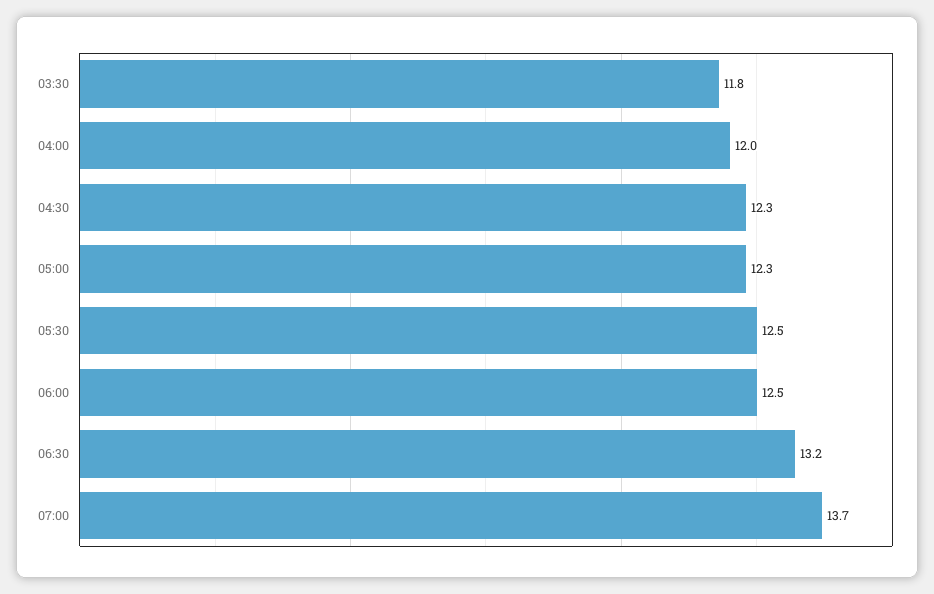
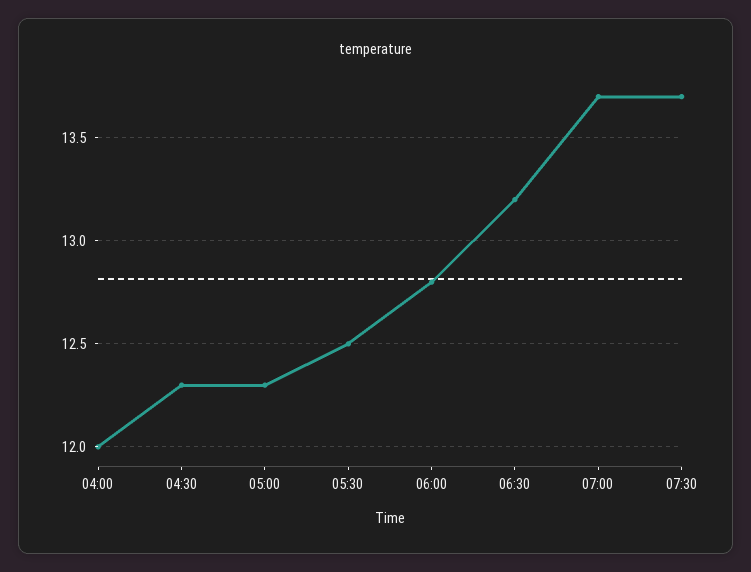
03:30: 11.8 -> none
06:00: 12.5 -> 12.8
07:30: none -> 13.7

